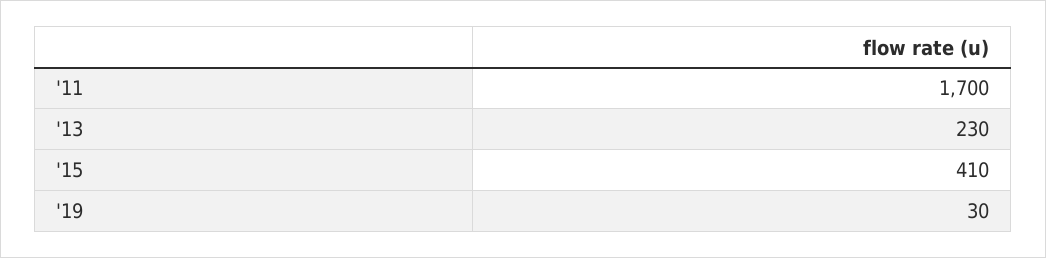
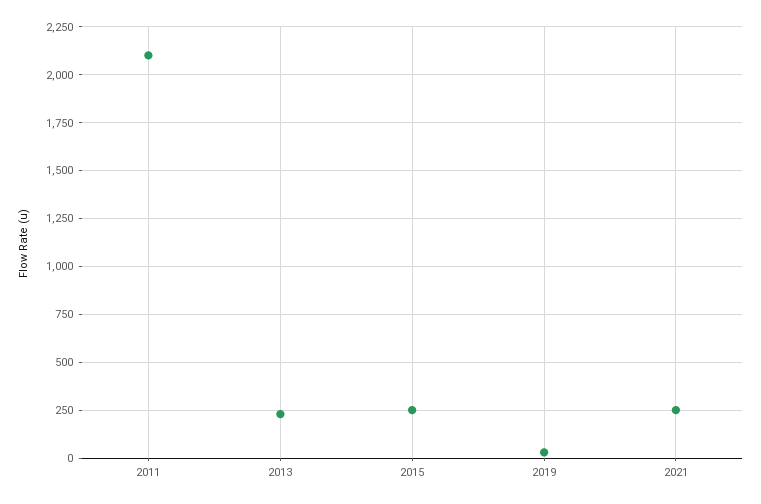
'11: 1700 -> 2100
'15: 410 -> 250
2021: none -> 250

